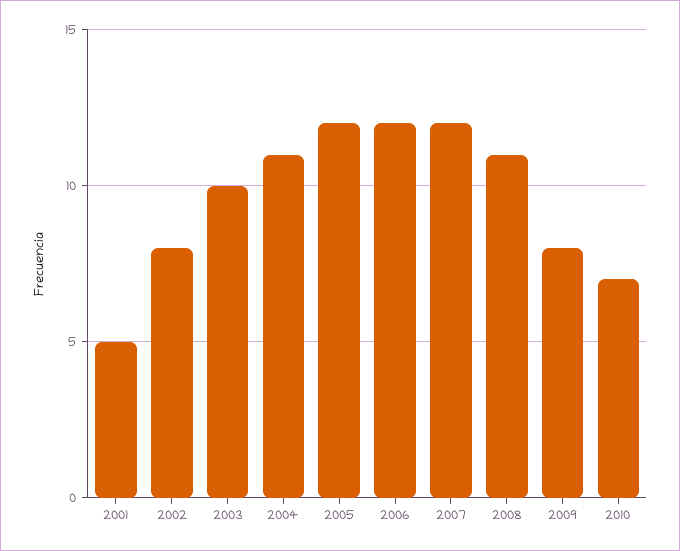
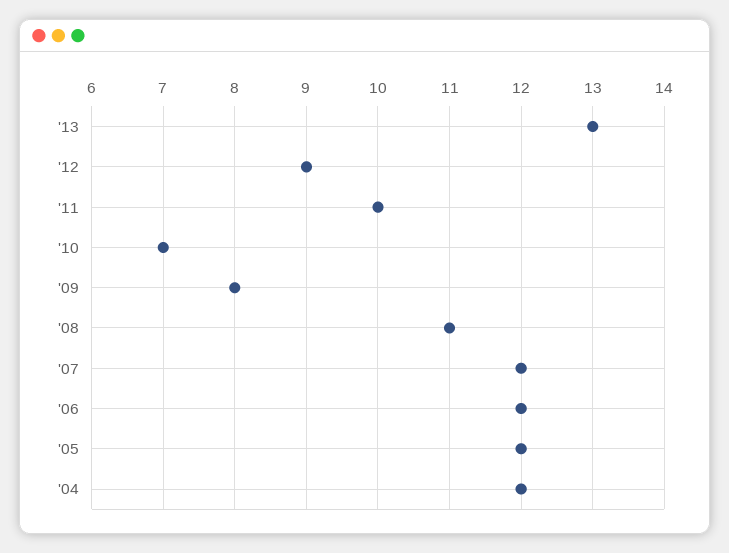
2001: 5 -> none
2002: 8 -> none
2003: 10 -> none
2004: 11 -> 12
'13: none -> 13
'12: none -> 9
'11: none -> 10

